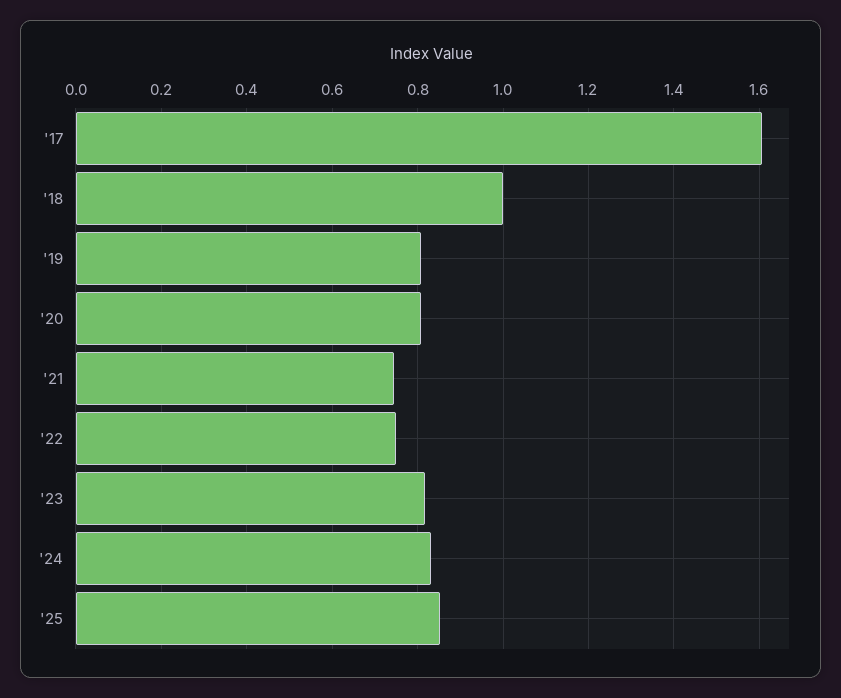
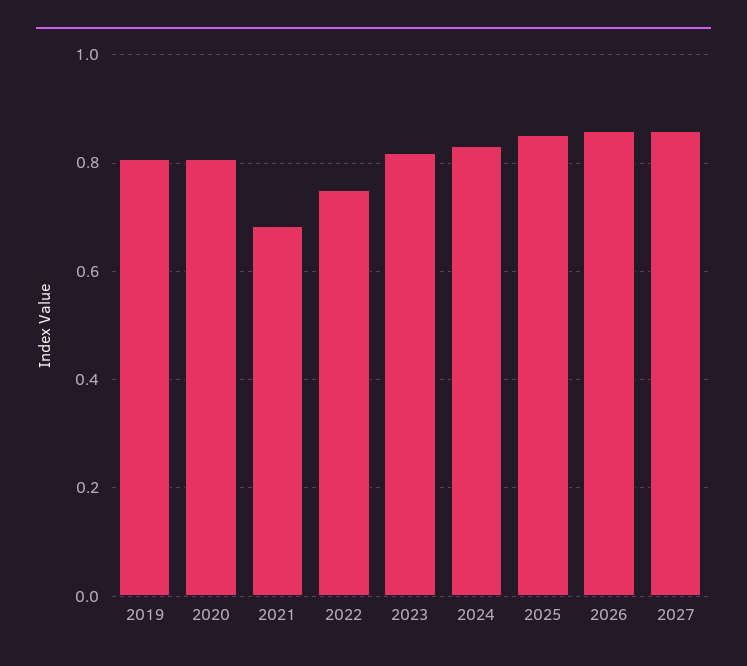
'17: 1.6 -> none
'18: 1 -> none
'21: 0.74 -> 0.68
2026: none -> 0.86
2027: none -> 0.86

